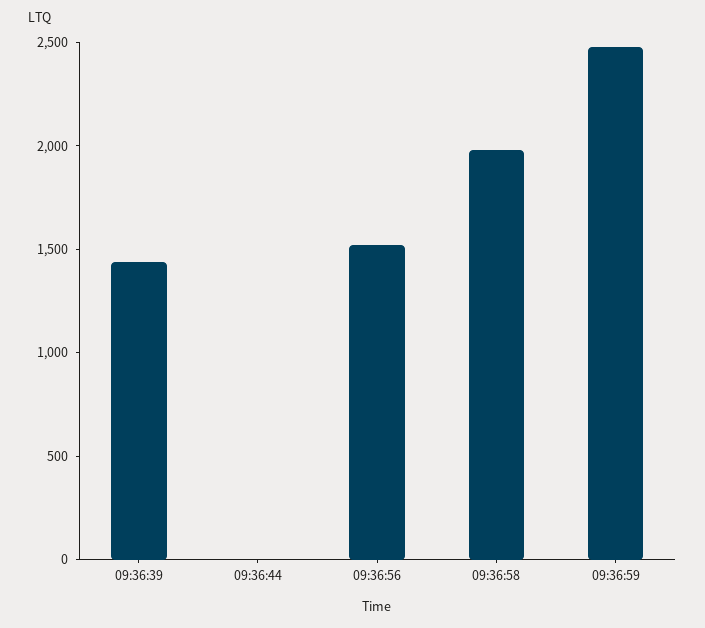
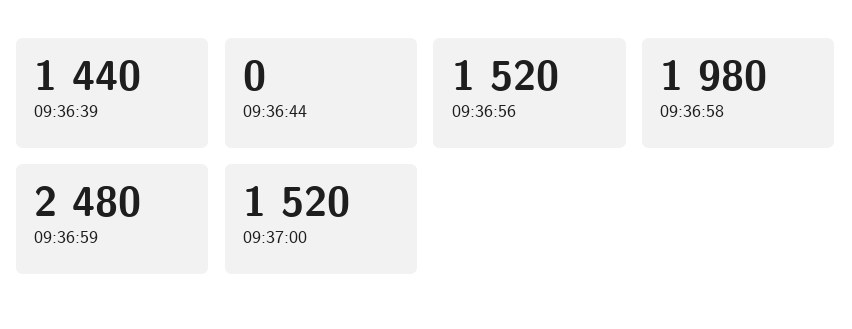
09:37:00: none -> 1520

